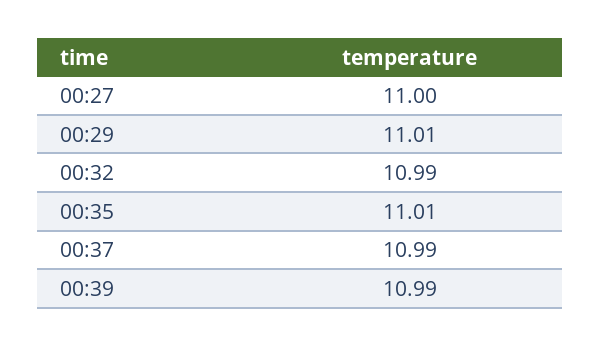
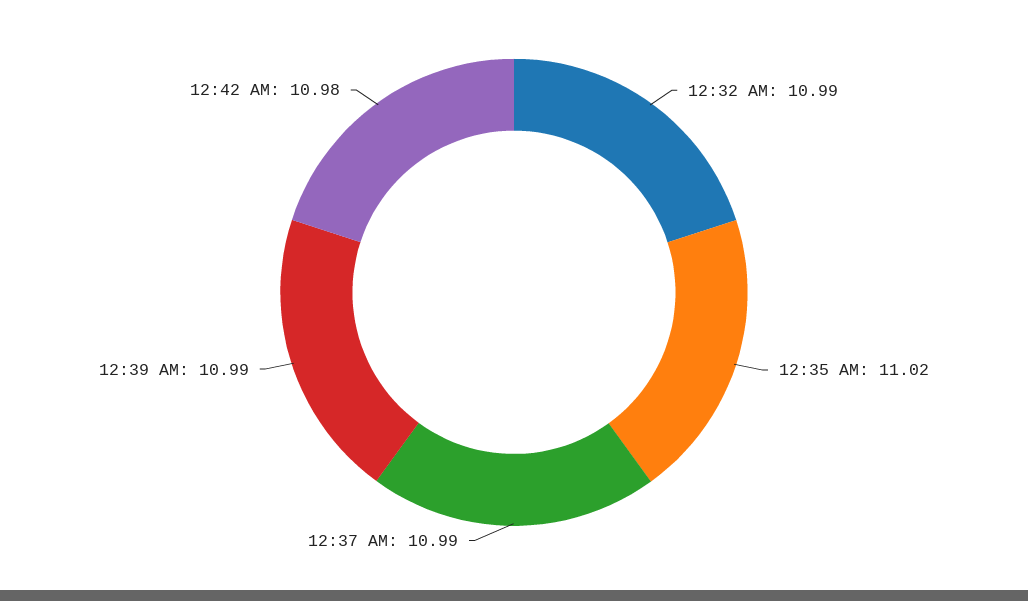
00:27: 11 -> none
00:29: 11.01 -> none
00:35: 11.01 -> 11.02
12:42 AM: none -> 10.98

